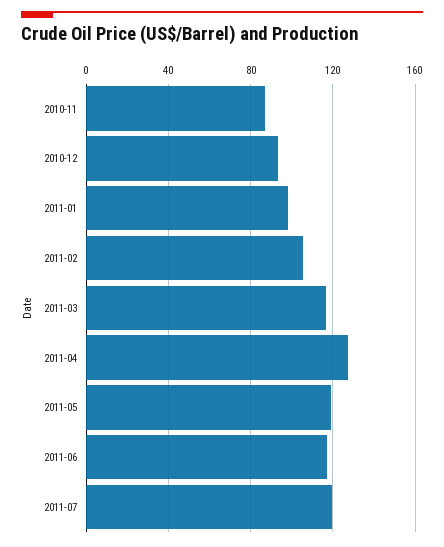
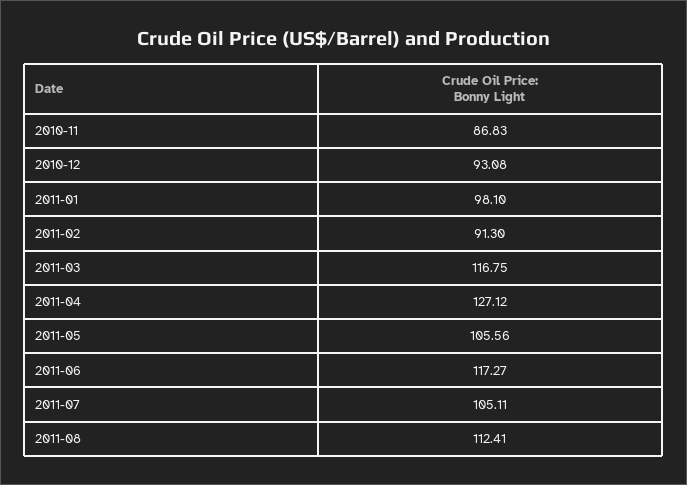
2011-02: 105 -> 91.3
2011-05: 120 -> 105.56
2011-07: 120 -> 105.11
2011-08: none -> 112.41

